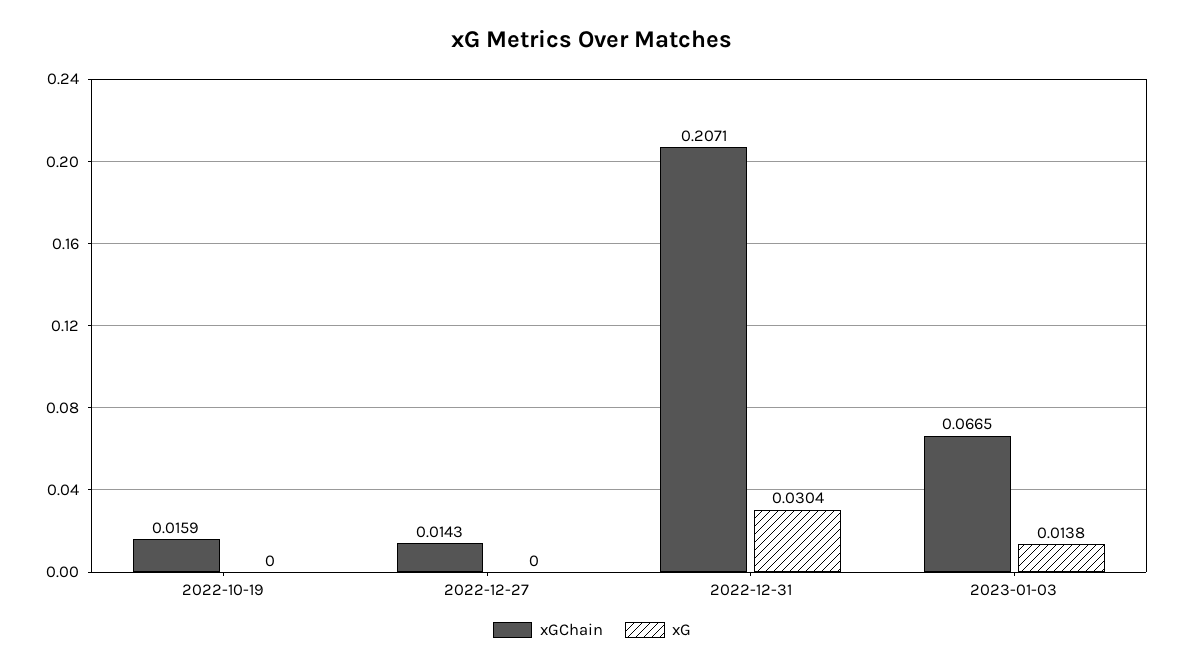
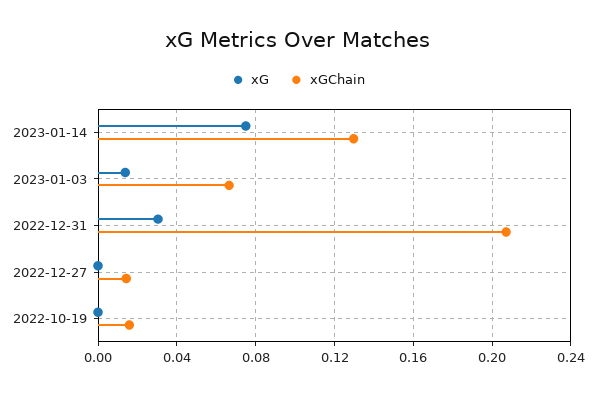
xG, 2023-01-14: none -> 0.075
xGChain, 2023-01-14: none -> 0.13

